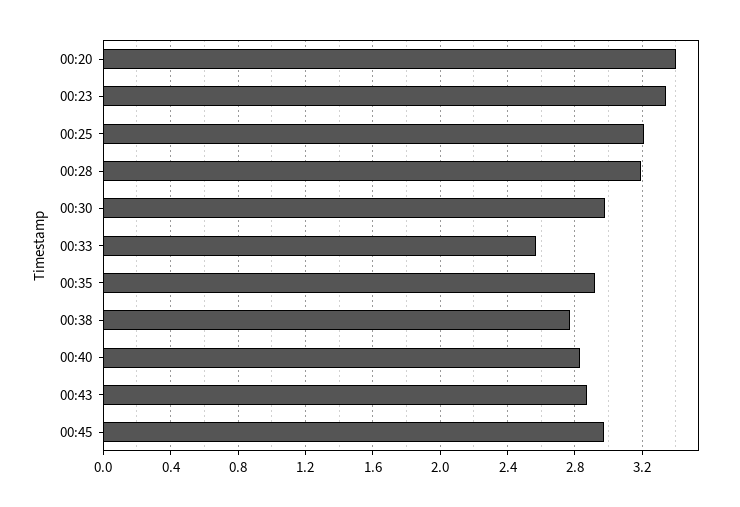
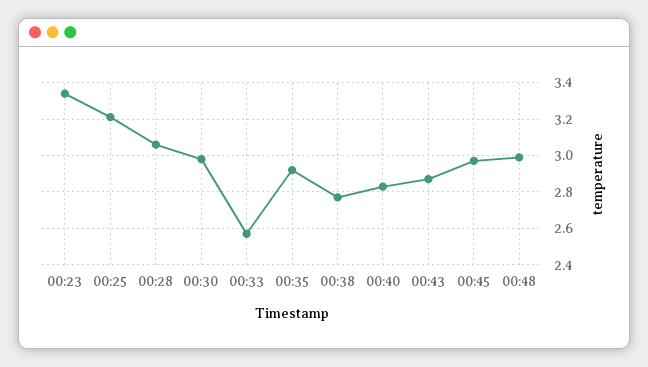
00:20: 3.4 -> none
00:28: 3.2 -> 3.05
00:48: none -> 3

